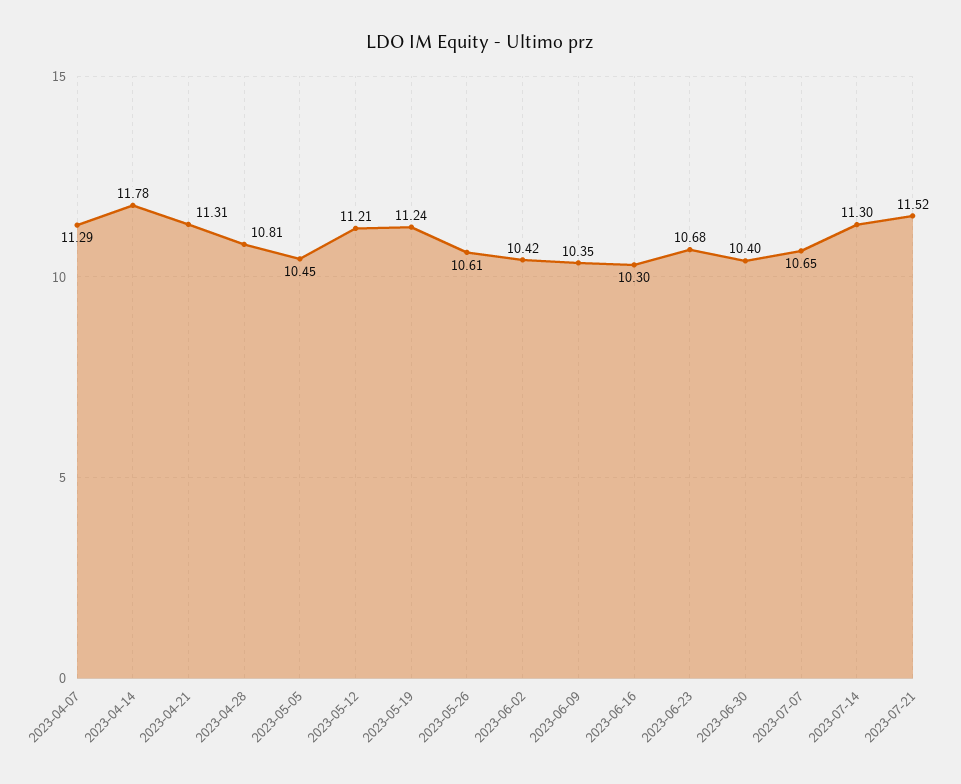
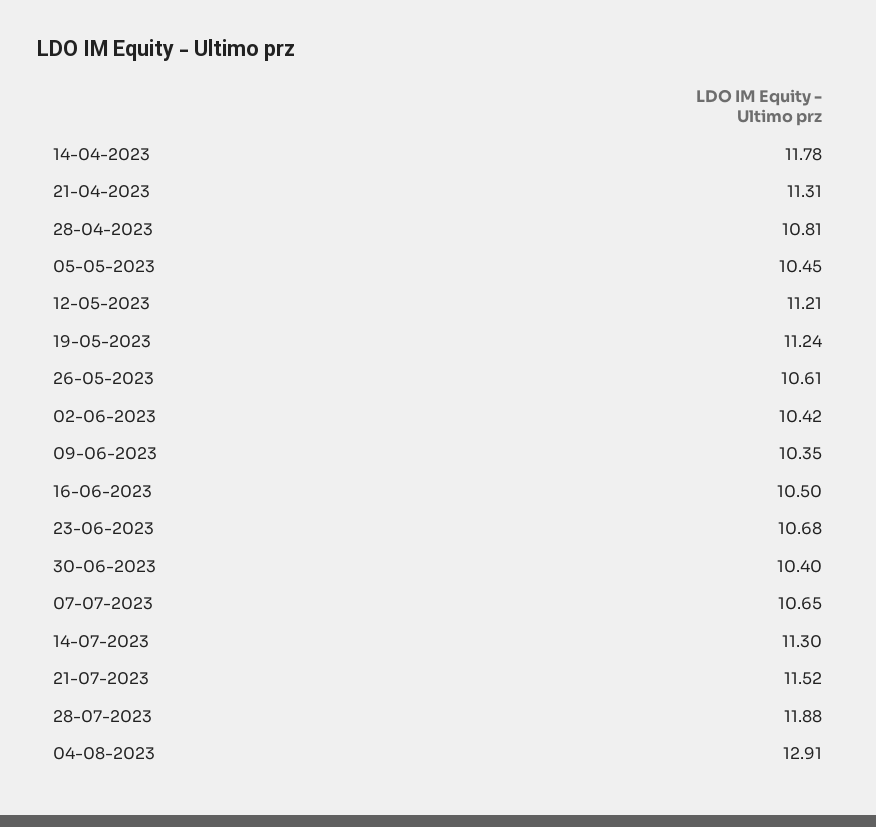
2023-04-07: 11.29 -> none
2023-06-16: 10.3 -> 10.5
28-07-2023: none -> 11.88
04-08-2023: none -> 12.91

